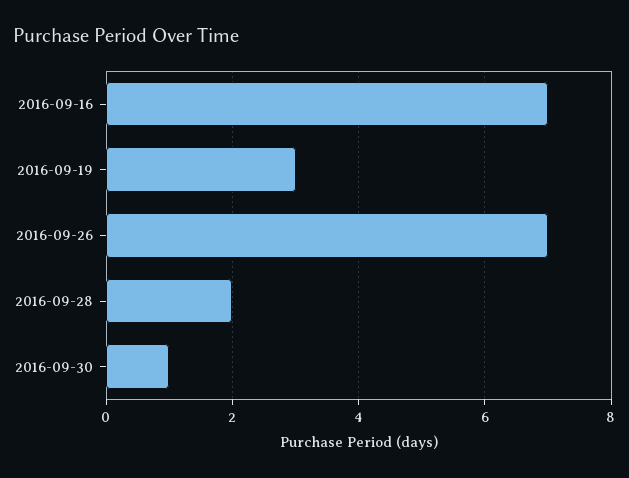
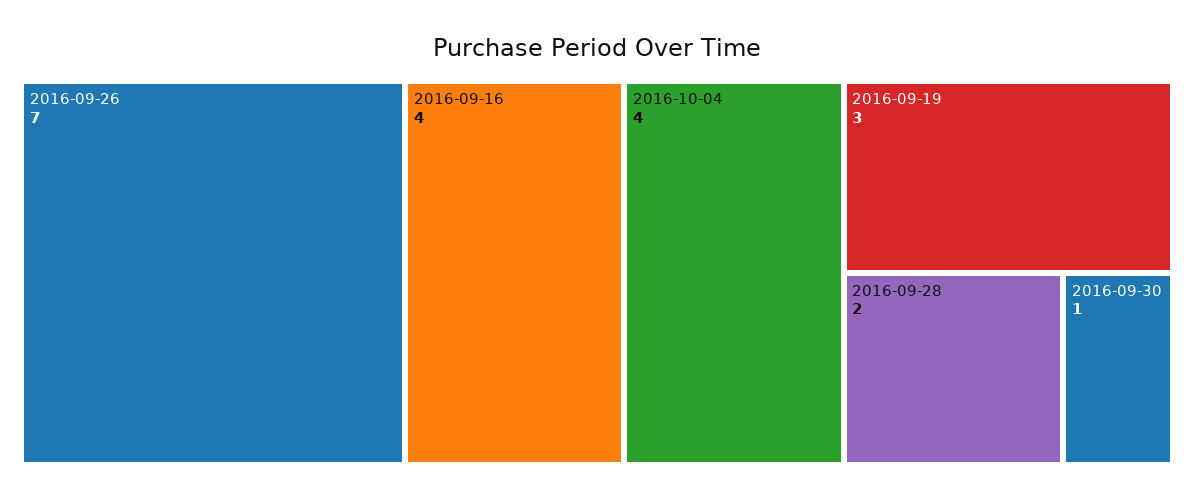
2016-09-16: 7 -> 4
2016-10-04: none -> 4

